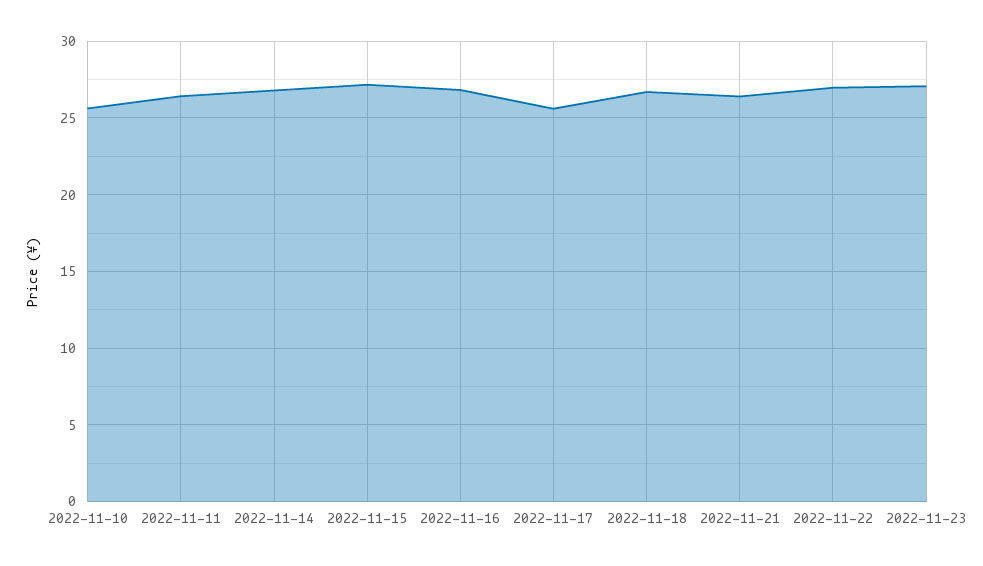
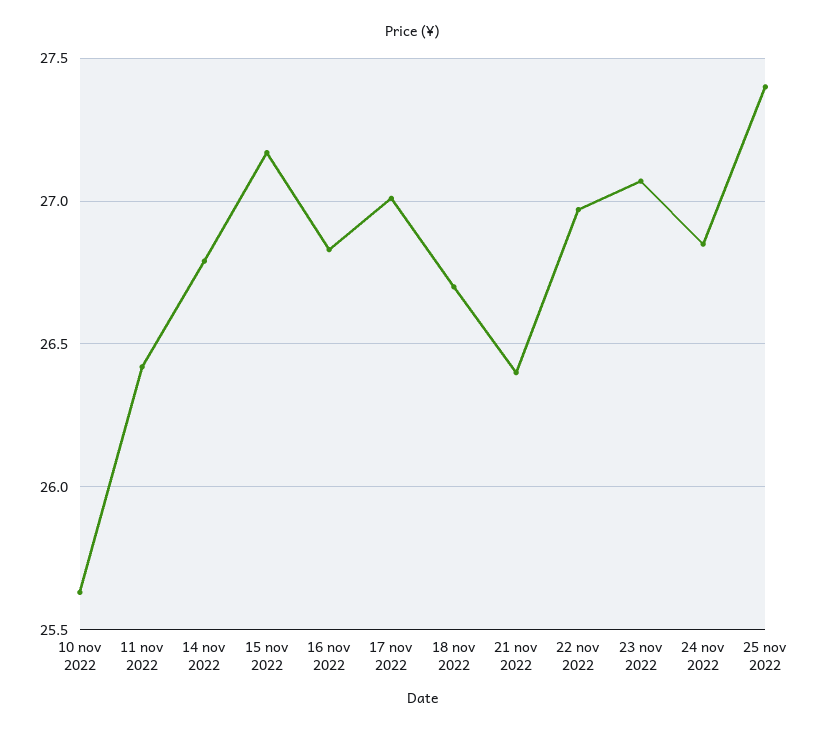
2022-11-17: 25.5 -> 27
24 nov 2022: none -> 26.85
25 nov 2022: none -> 27.4

